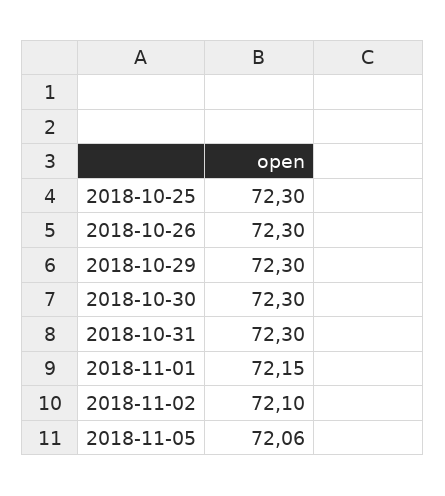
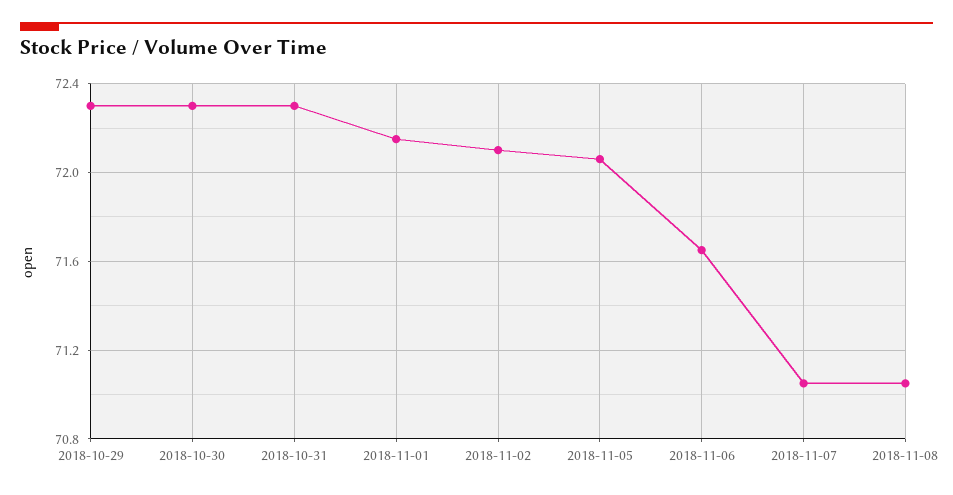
2018-10-25: 72.3 -> none
2018-10-26: 72.3 -> none
2018-11-06: none -> 71.65
2018-11-07: none -> 71.05
2018-11-08: none -> 71.05

